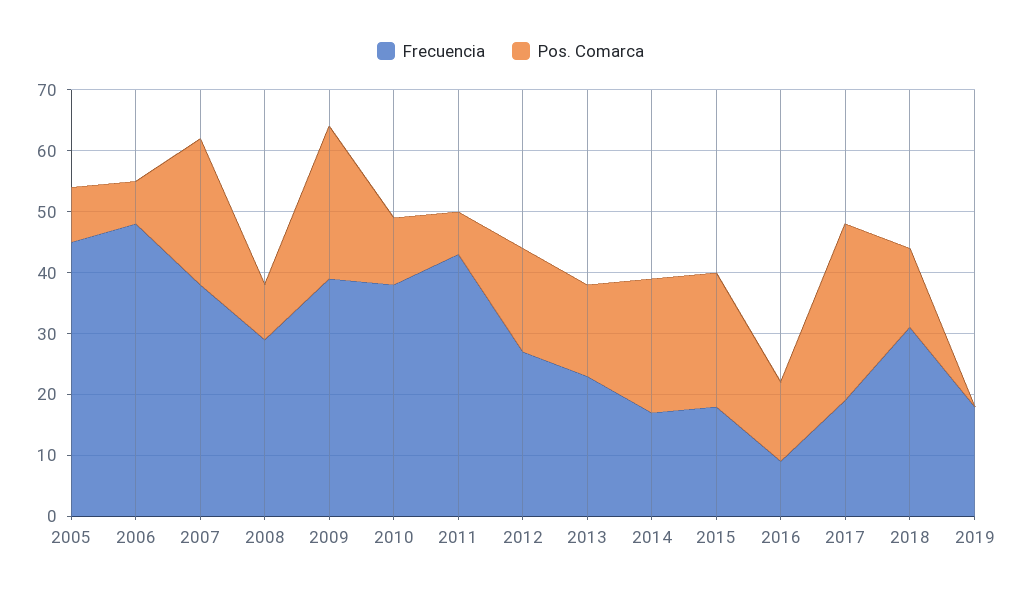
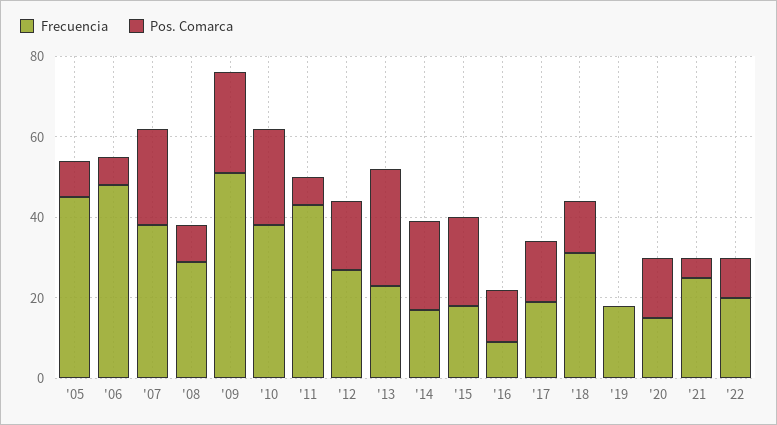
Frecuencia, 2009: 40 -> 50
Pos. Comarca, 2010: 10 -> 25
Pos. Comarca, 2013: 15 -> 30
Pos. Comarca, 2017: 30 -> 15
Frecuencia, '20: none -> 15
Pos. Comarca, '20: none -> 15
Frecuencia, '21: none -> 25
Pos. Comarca, '21: none -> 5
Frecuencia, '22: none -> 20
Pos. Comarca, '22: none -> 10

